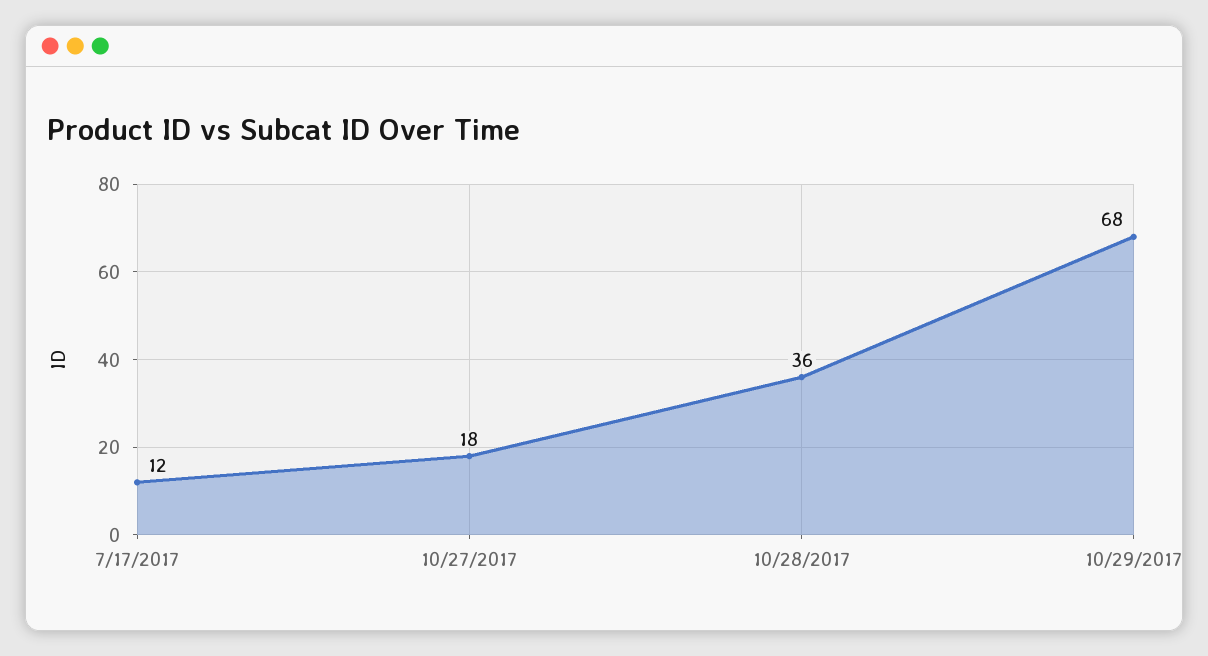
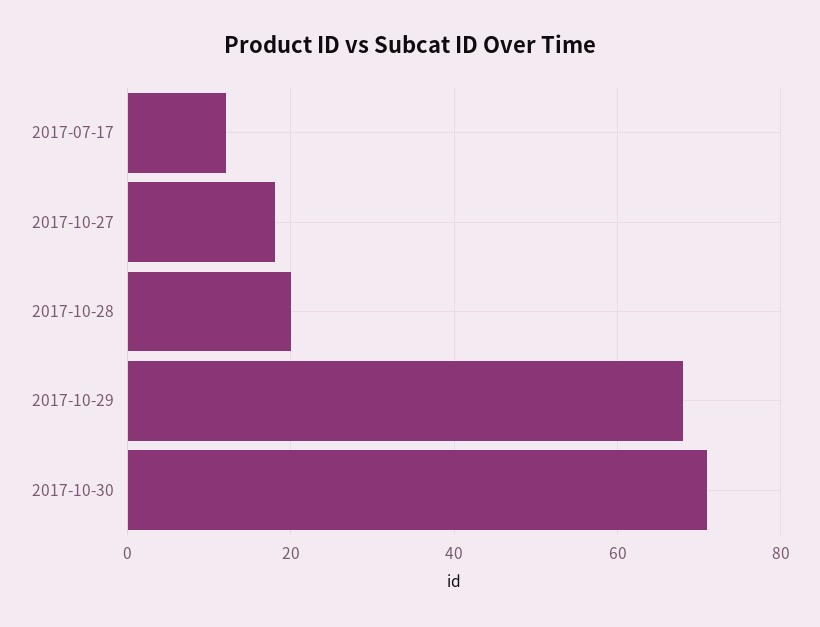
10/28/2017: 36 -> 20
2017-10-30: none -> 70

